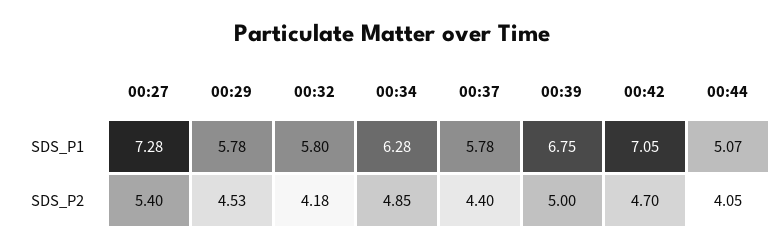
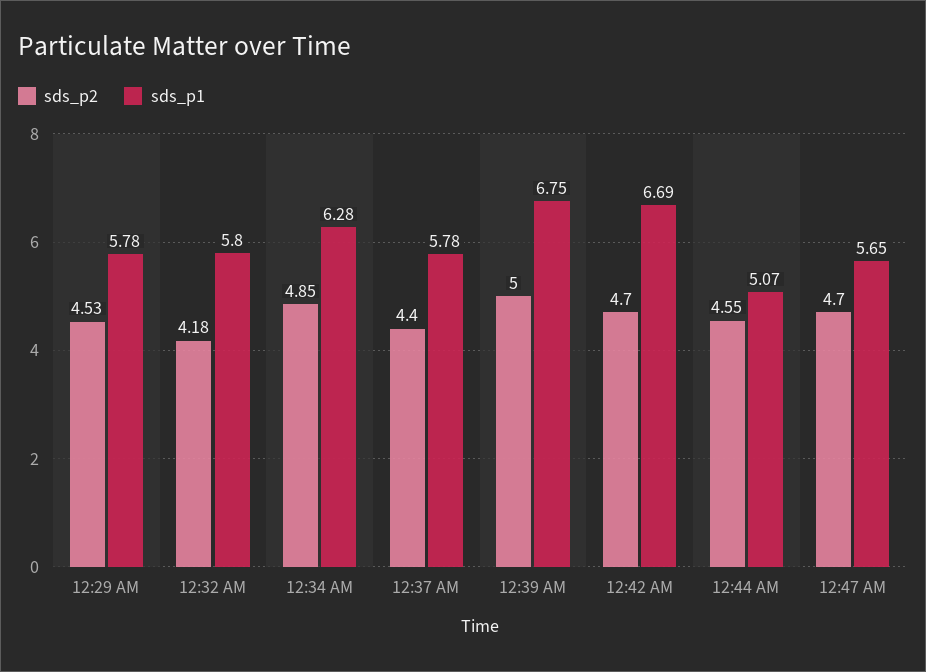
SDS_P1, 00:27: 7.28 -> none
SDS_P1, 00:42: 7.05 -> 6.69
SDS_P2, 00:27: 5.4 -> none
SDS_P2, 00:44: 4.05 -> 4.55
SDS_P2, 12:47 AM: none -> 4.7
SDS_P1, 12:47 AM: none -> 5.65

